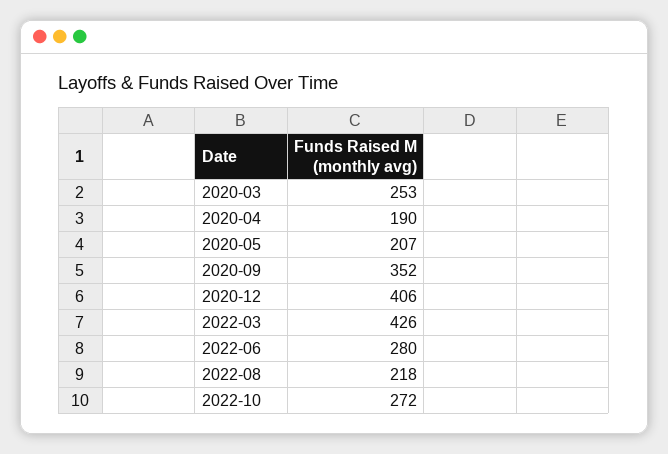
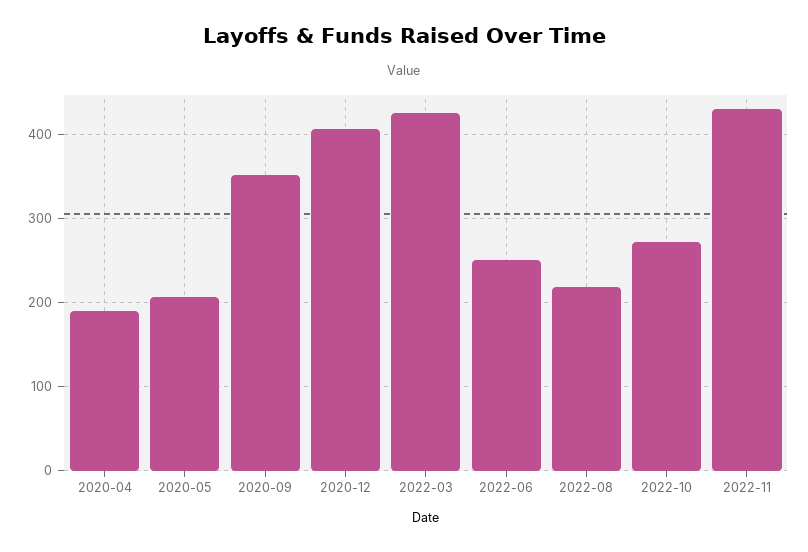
2020-03: 253 -> none
2022-06: 280 -> 250
2022-11: none -> 430

